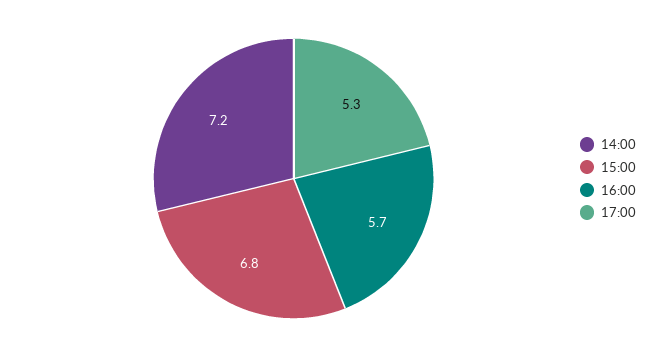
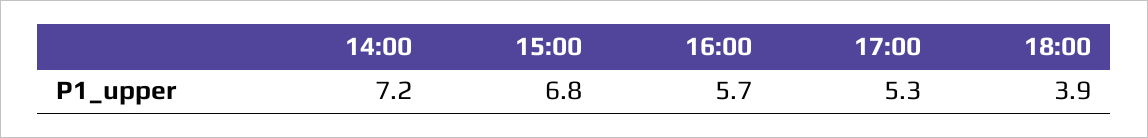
18:00: none -> 3.9

